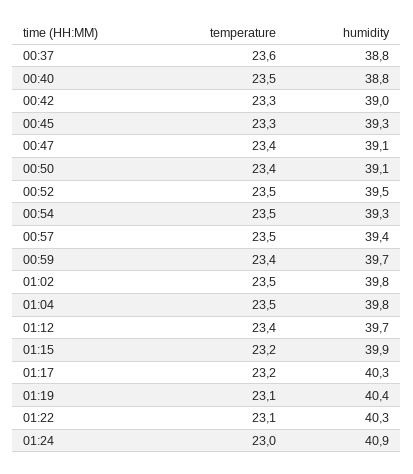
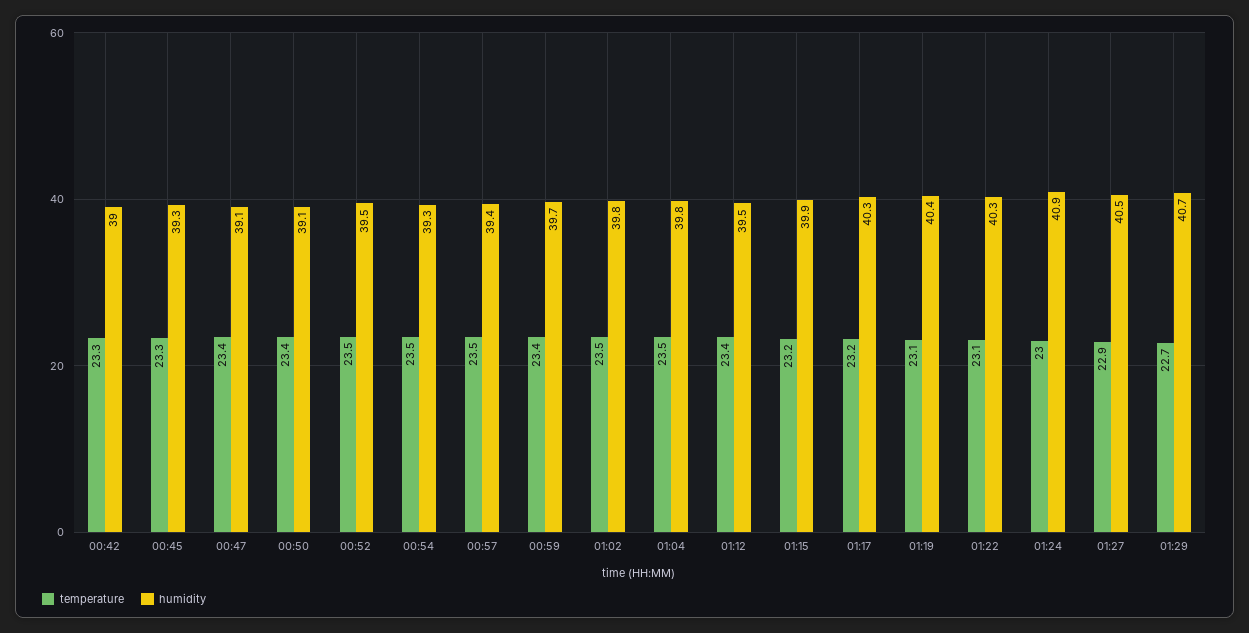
temperature, 00:37: 23.6 -> none
humidity, 00:37: 38.8 -> none
temperature, 00:40: 23.5 -> none
humidity, 00:40: 38.8 -> none
humidity, 01:12: 39.7 -> 39.5
temperature, 01:27: none -> 22.9
humidity, 01:27: none -> 40.5
temperature, 01:29: none -> 22.7
humidity, 01:29: none -> 40.7

